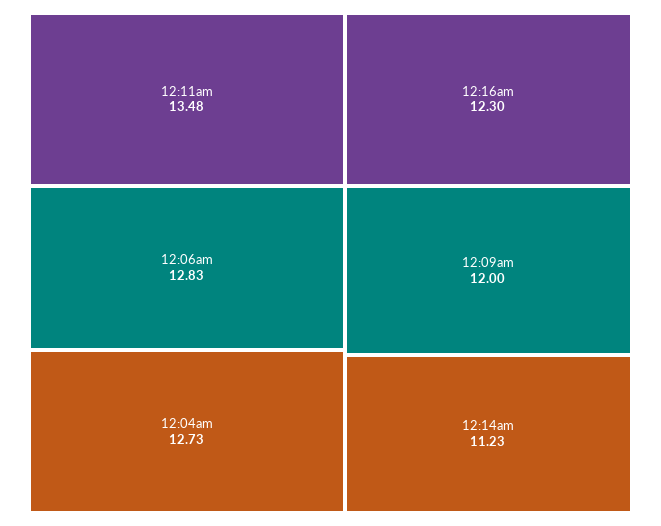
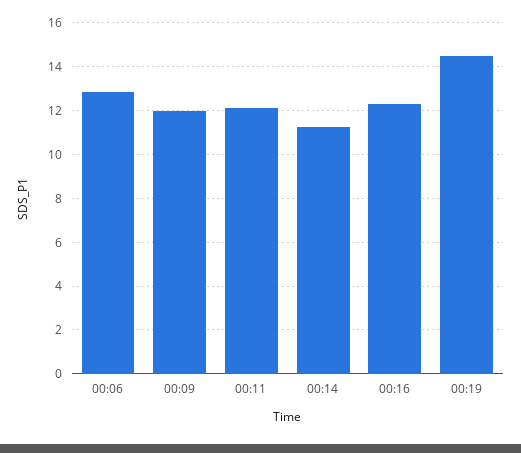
12:11am: 13.48 -> 12
12:04am: 12.73 -> none
00:19: none -> 14.5

